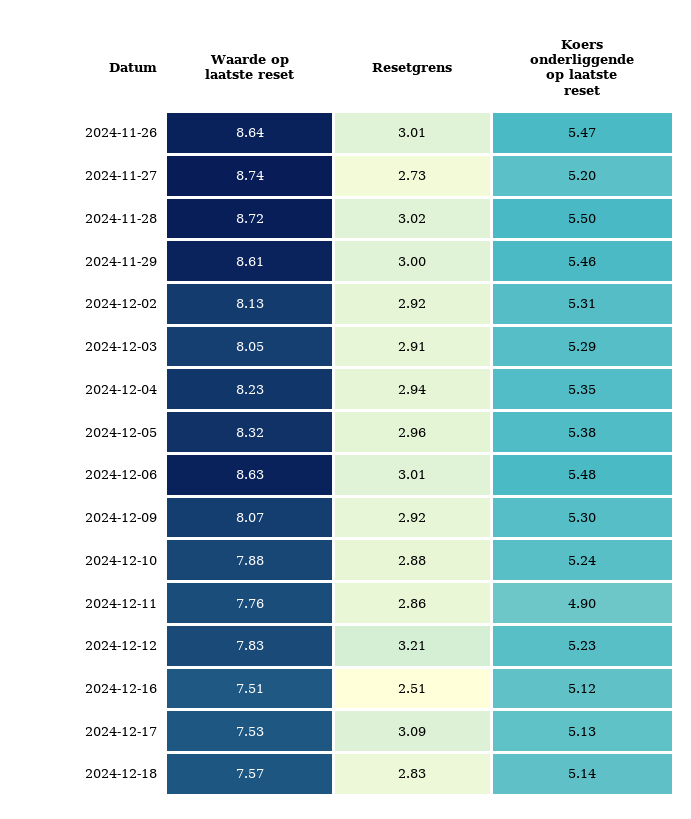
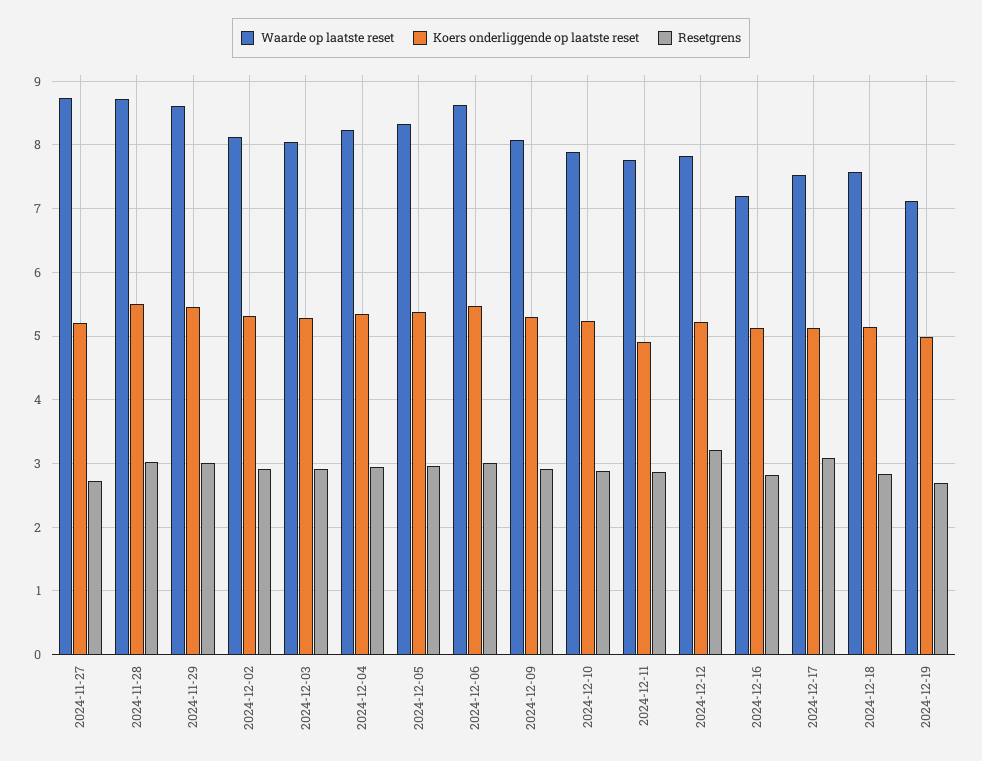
Waarde op laatste reset, 2024-11-26: 8.64 -> none
Resetgrens, 2024-11-26: 3.01 -> none
Koers onderliggende op laatste reset, 2024-11-26: 5.47 -> none
Waarde op laatste reset, 2024-12-16: 7.51 -> 7.2
Resetgrens, 2024-12-16: 2.51 -> 2.8
Waarde op laatste reset, 2024-12-19: none -> 7.1
Koers onderliggende op laatste reset, 2024-12-19: none -> 5
Resetgrens, 2024-12-19: none -> 2.7

